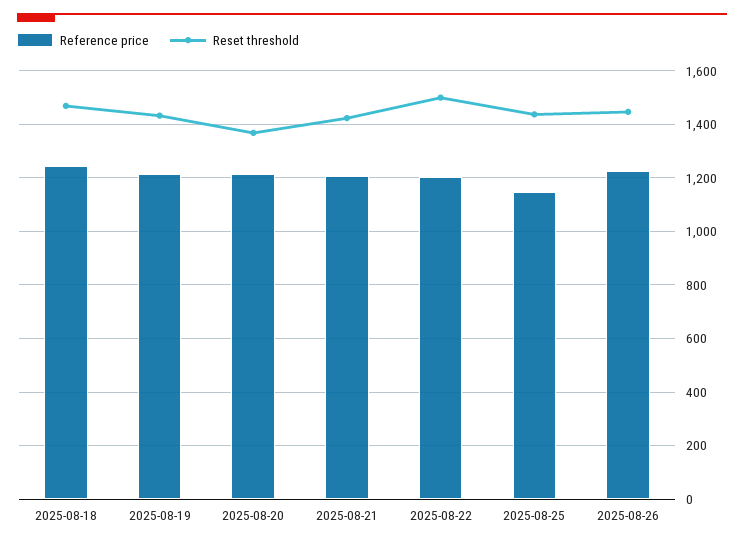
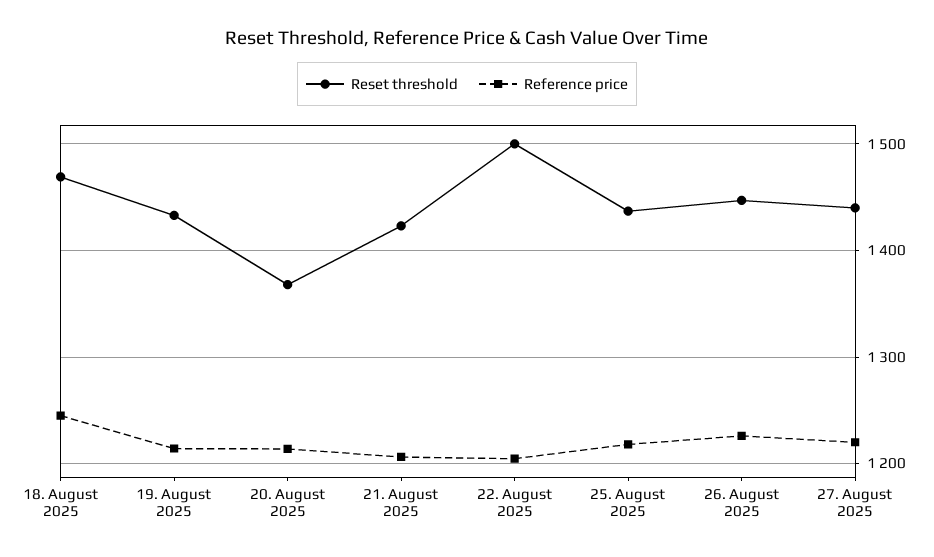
Reference price, 2025-08-25: 1150 -> 1220
Reset threshold, 27. August 2025: none -> 1440
Reference price, 27. August 2025: none -> 1220

